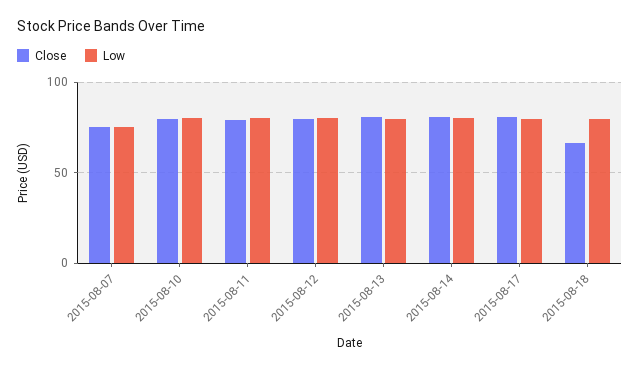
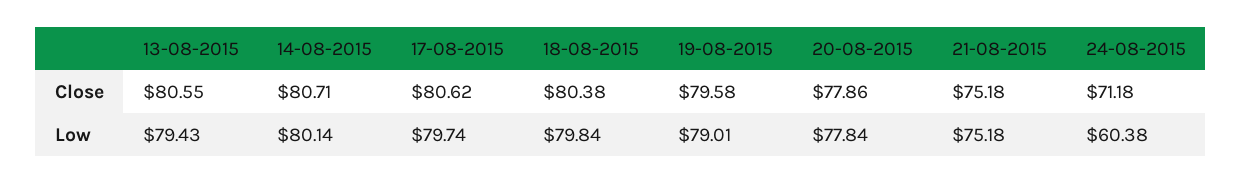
Close, 2015-08-07: 75 -> none
Low, 2015-08-07: 75 -> none
Close, 2015-08-10: 80 -> none
Low, 2015-08-10: 80 -> none
Close, 2015-08-11: 80 -> none
Low, 2015-08-11: 80 -> none
Close, 2015-08-12: 80 -> none
Low, 2015-08-12: 80 -> none
Close, 2015-08-18: 65 -> 80.38
Close, 19-08-2015: none -> 79.58
Close, 20-08-2015: none -> 77.86
Close, 21-08-2015: none -> 75.18
Close, 24-08-2015: none -> 71.18
Low, 19-08-2015: none -> 79.01
Low, 20-08-2015: none -> 77.84
Low, 21-08-2015: none -> 75.18
Low, 24-08-2015: none -> 60.38

